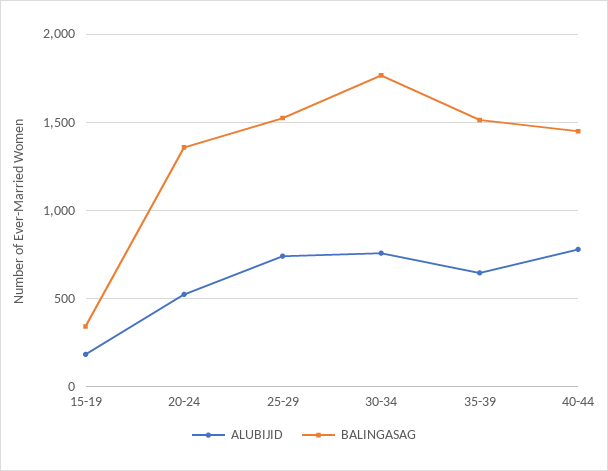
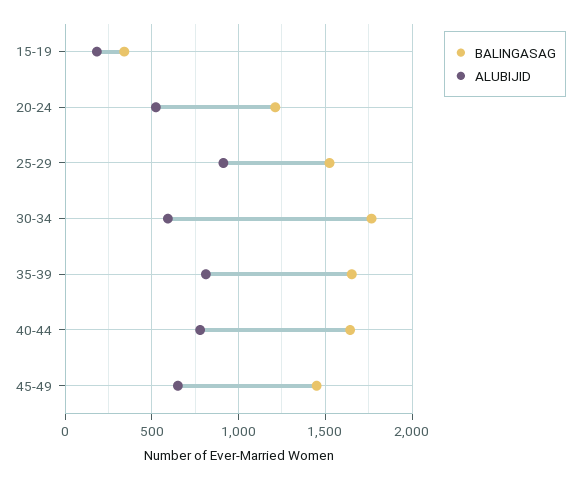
BALINGASAG, 20-24: 1350 -> 1200
ALUBIJID, 25-29: 750 -> 900
ALUBIJID, 30-34: 750 -> 600
ALUBIJID, 35-39: 650 -> 800
BALINGASAG, 35-39: 1500 -> 1650
BALINGASAG, 40-44: 1450 -> 1650
BALINGASAG, 45-49: none -> 1450
ALUBIJID, 45-49: none -> 650

